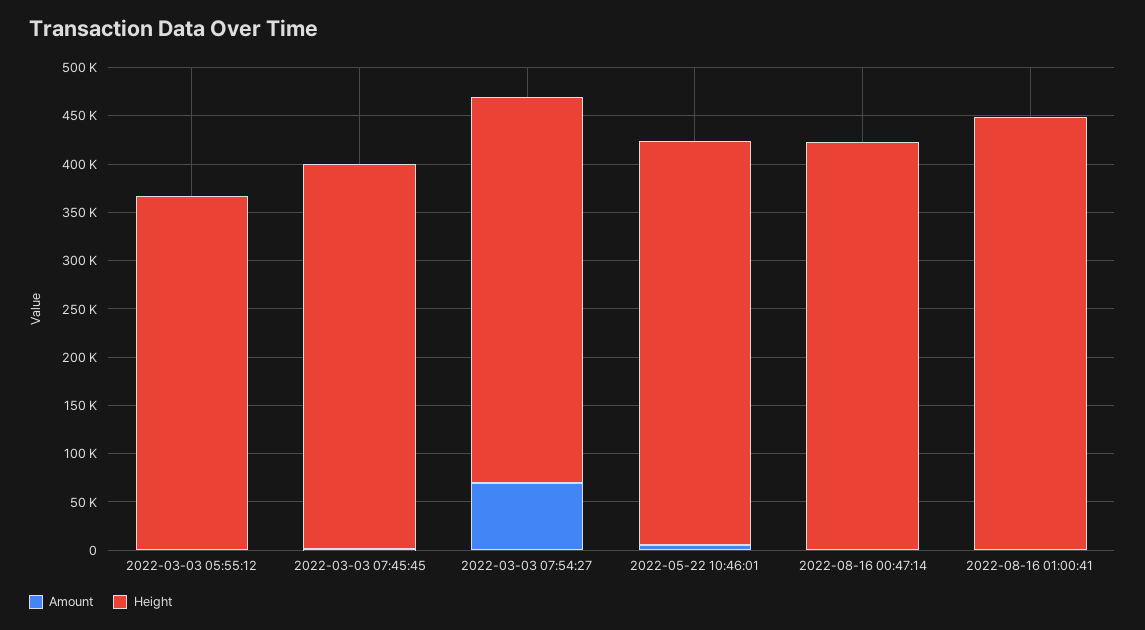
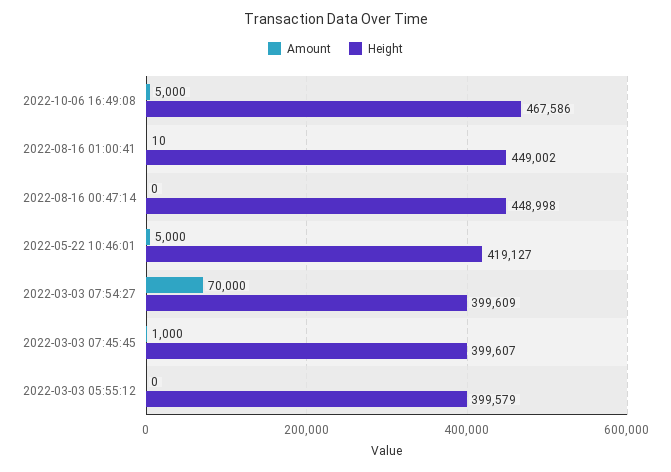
Height, 2022-03-03 05:55:12: 370000 -> 399579
Height, 2022-08-16 00:47:14: 420000 -> 448998
Amount, 2022-10-06 16:49:08: none -> 5000
Height, 2022-10-06 16:49:08: none -> 467586

